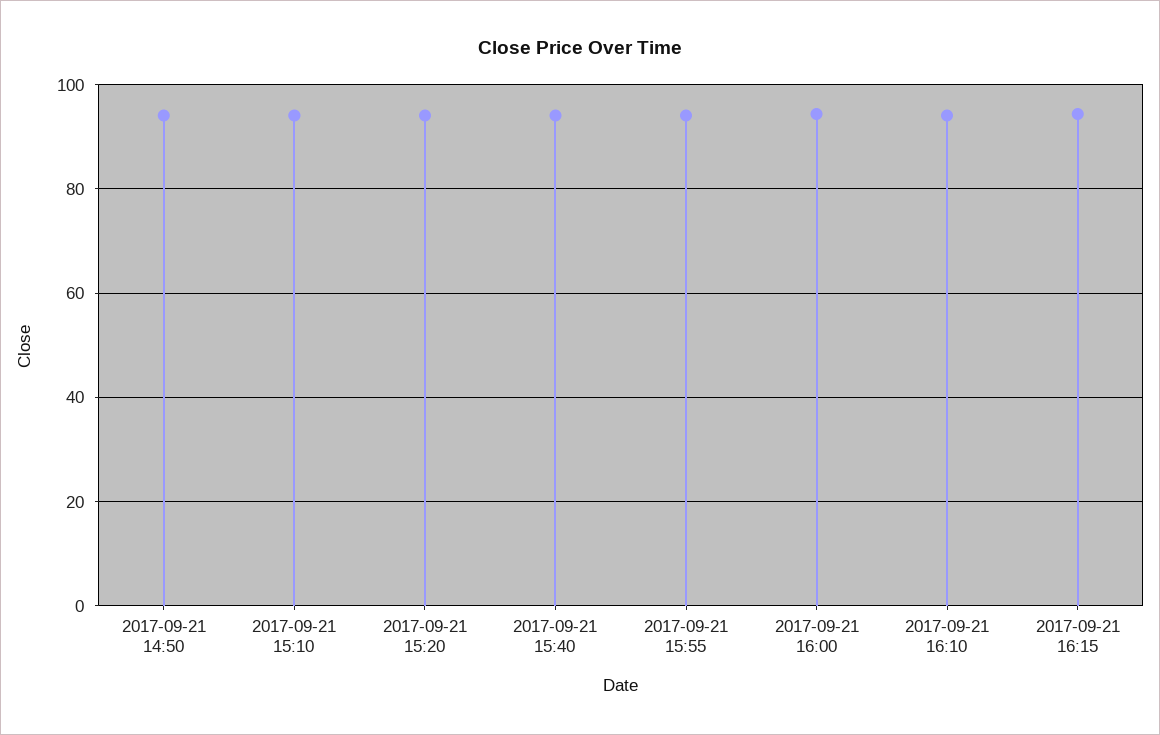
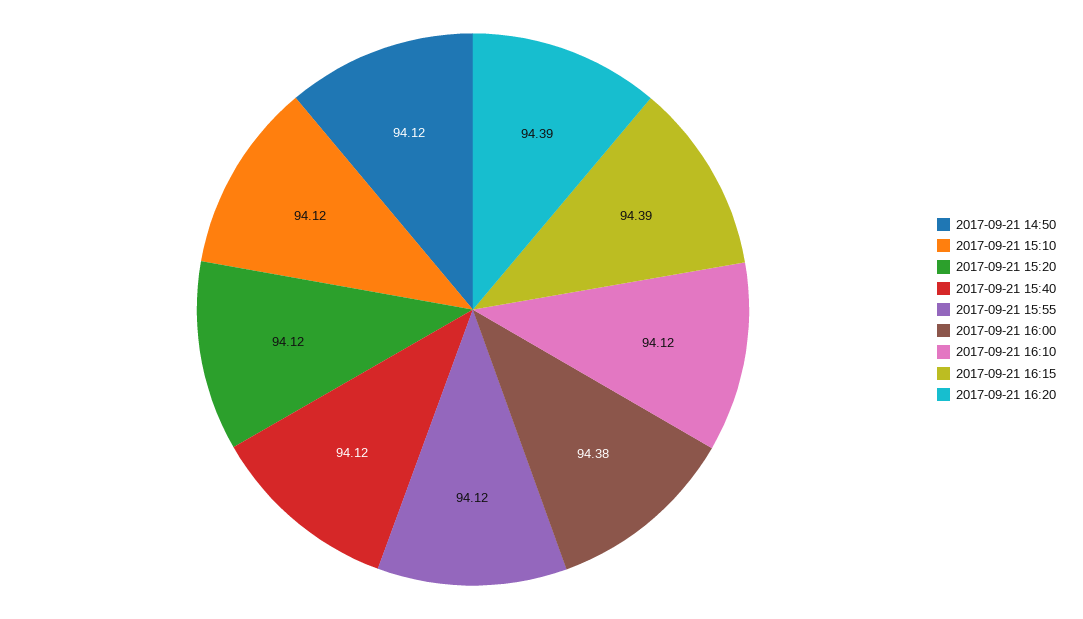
2017-09-21 16:20: none -> 94.39

